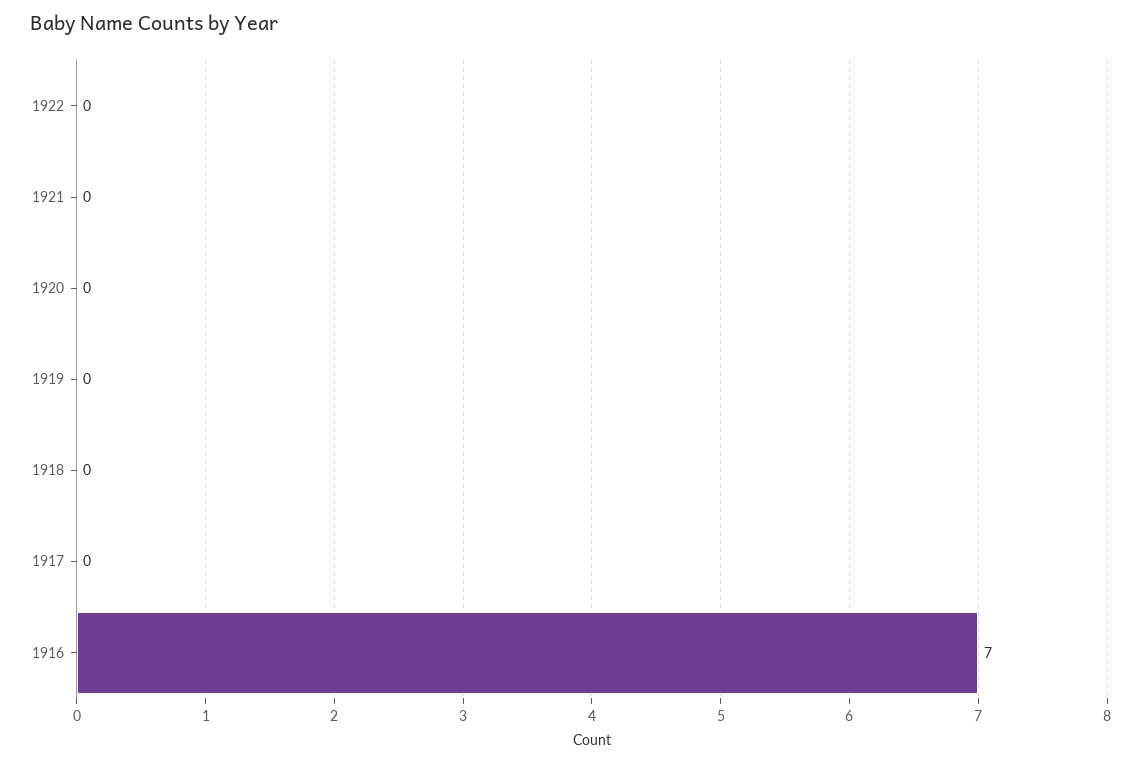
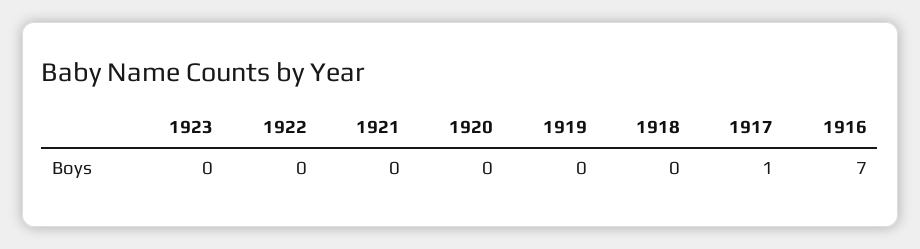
1917: 0 -> 1
1923: none -> 0

